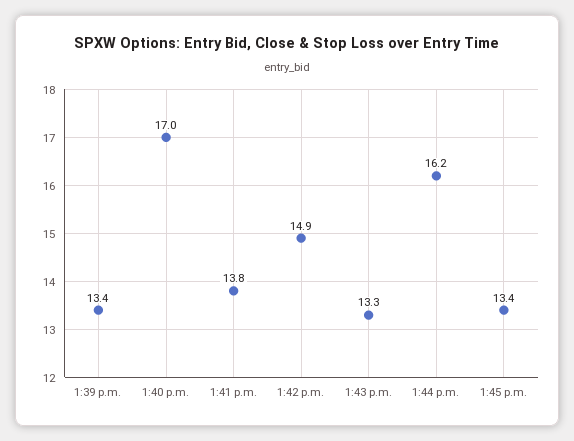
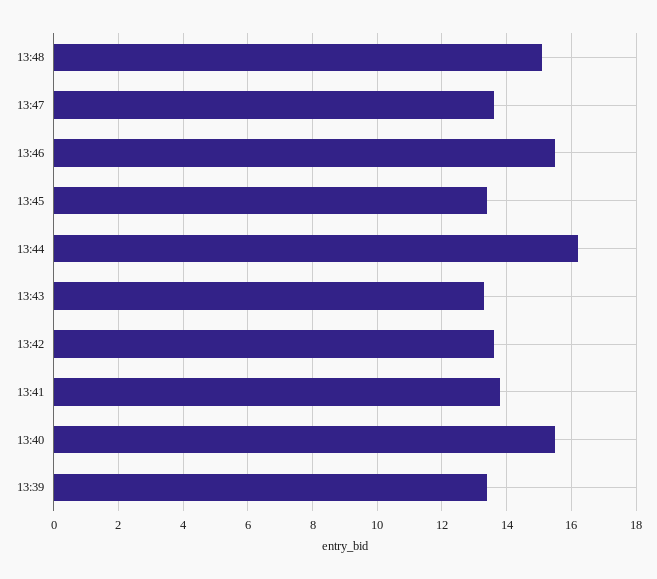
1:40 p.m.: 17 -> 15.5
1:42 p.m.: 14.9 -> 13.5
13:48: none -> 15
13:47: none -> 13.5
13:46: none -> 15.5

